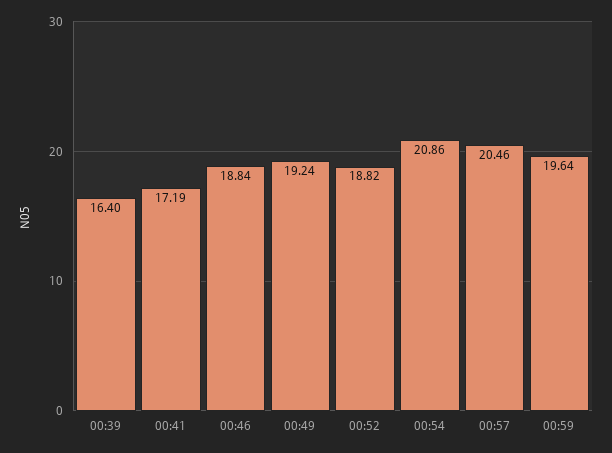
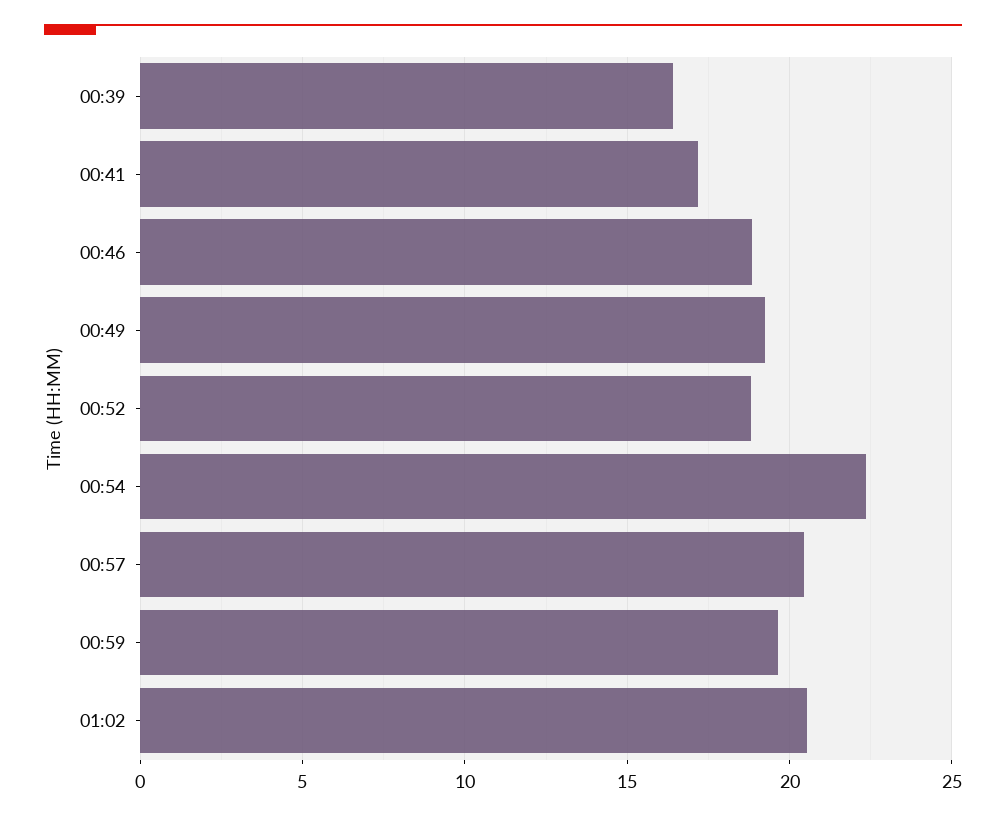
00:54: 20.86 -> 22.5
01:02: none -> 20.5

